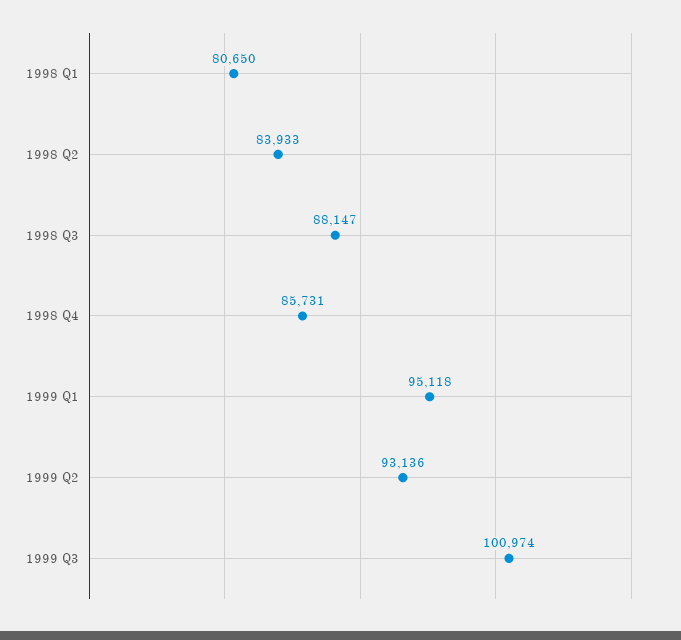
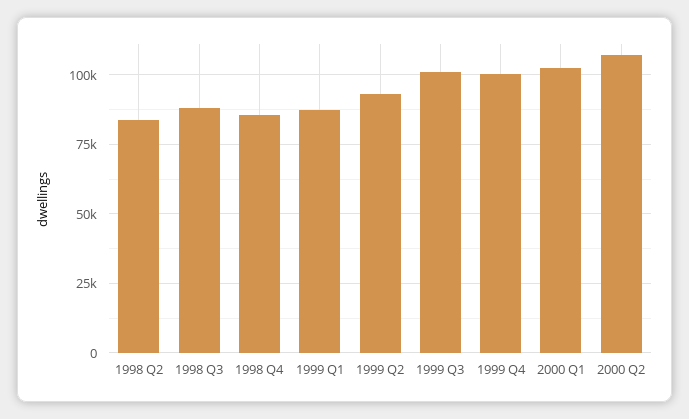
1998 Q1: 80650 -> none
1999 Q1: 95118 -> 87500
1999 Q4: none -> 100000
2000 Q1: none -> 102500
2000 Q2: none -> 107500

